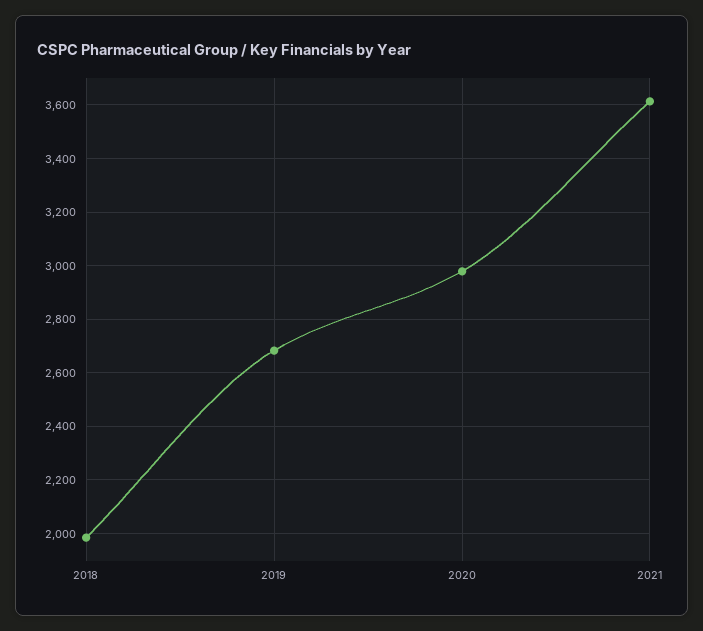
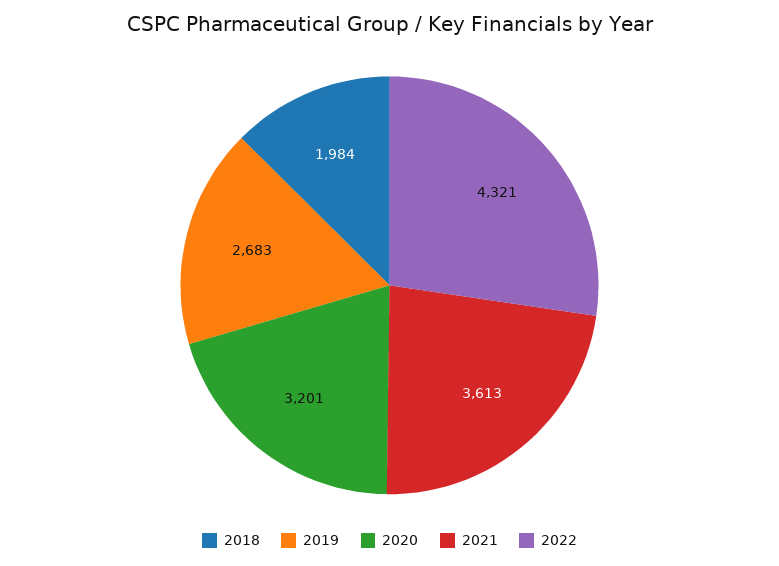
2020: 2975 -> 3201
2022: none -> 4321

